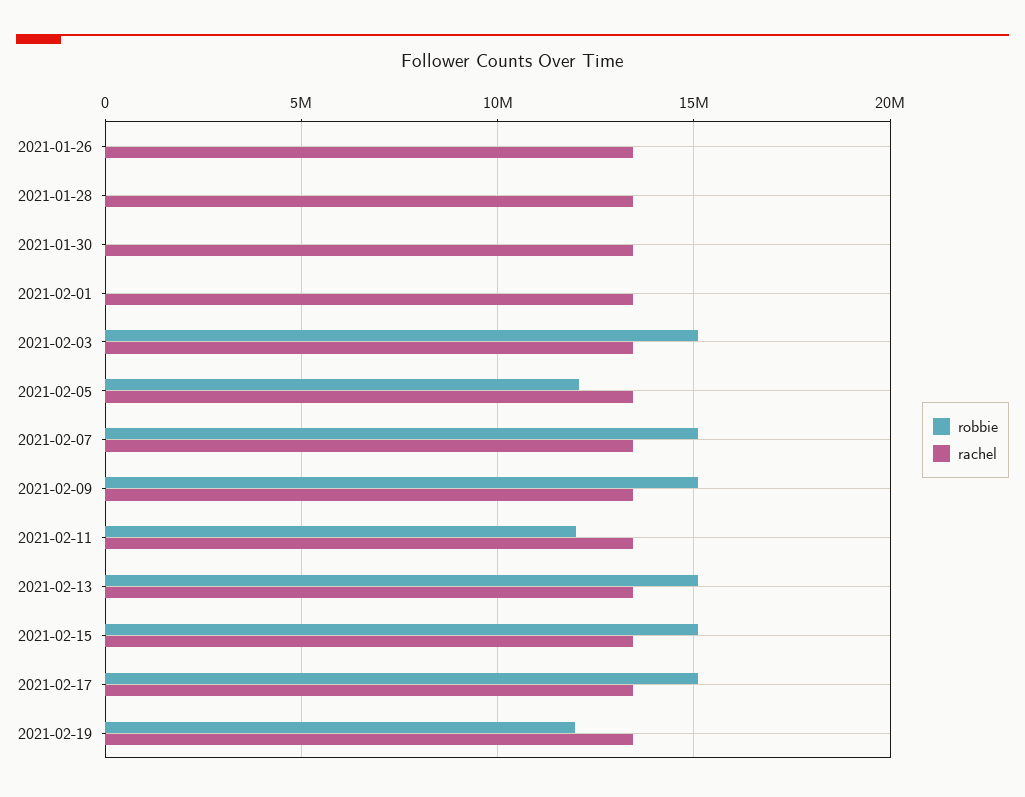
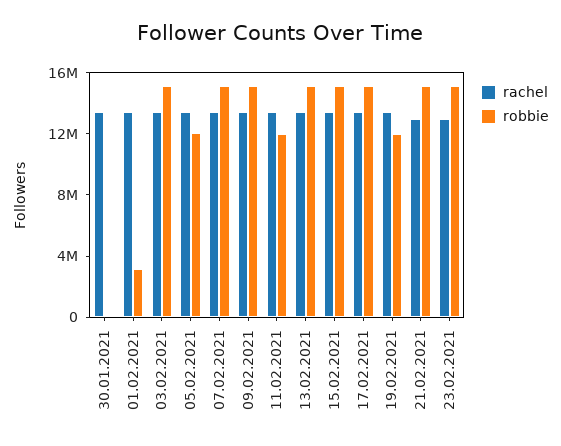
robbie, 2021-01-26: 0 -> none
rachel, 2021-01-26: 13500000 -> none
robbie, 2021-01-28: 0 -> none
rachel, 2021-01-28: 13500000 -> none
robbie, 2021-02-01: 0 -> 3000000
rachel, 21.02.2021: none -> 13000000
robbie, 21.02.2021: none -> 15000000
rachel, 23.02.2021: none -> 13000000
robbie, 23.02.2021: none -> 15000000

